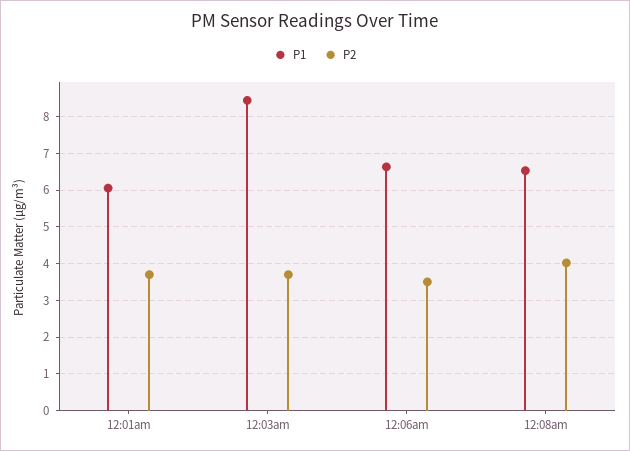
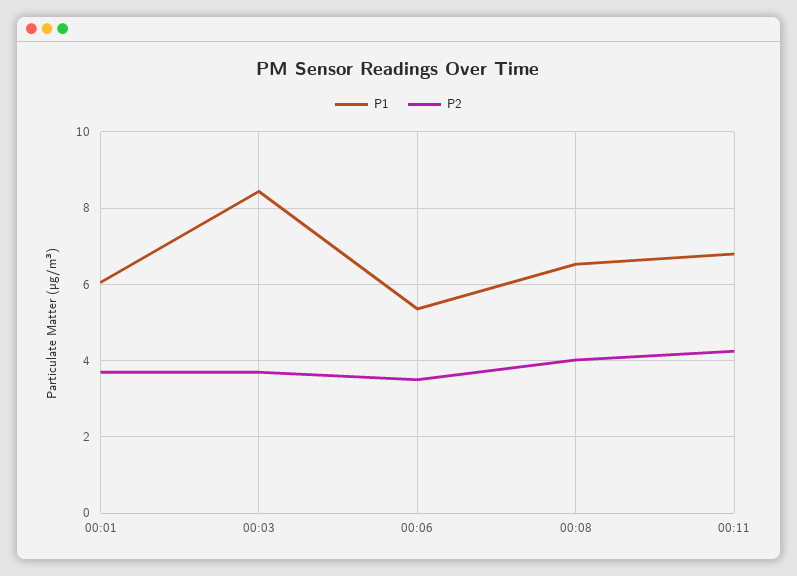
P1, 12:06am: 6.6 -> 5.4
P1, 00:11: none -> 6.8
P2, 00:11: none -> 4.2

